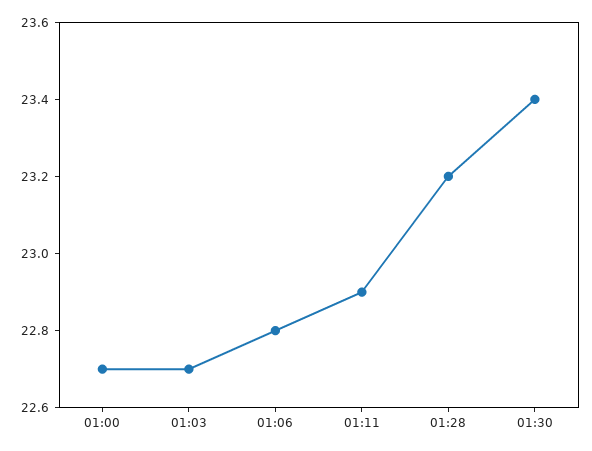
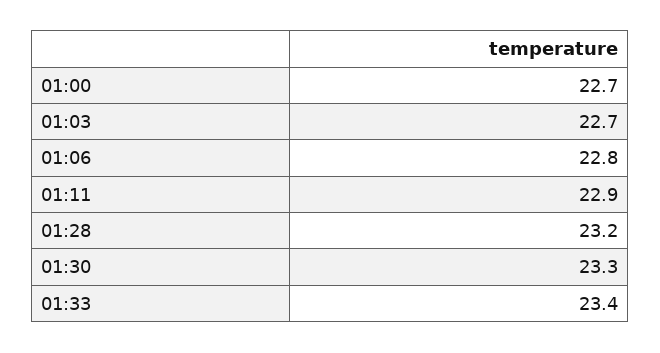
01:30: 23.4 -> 23.3
01:33: none -> 23.4

